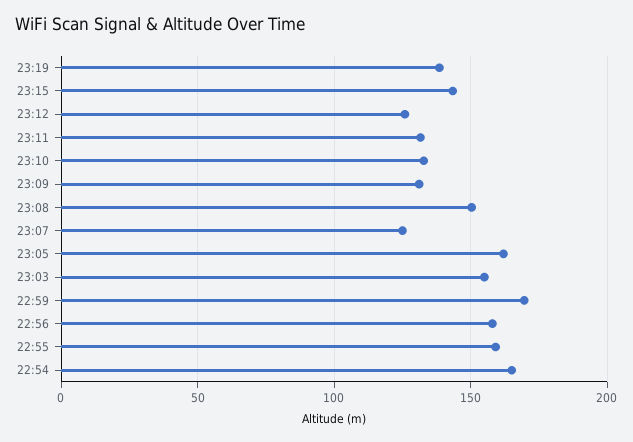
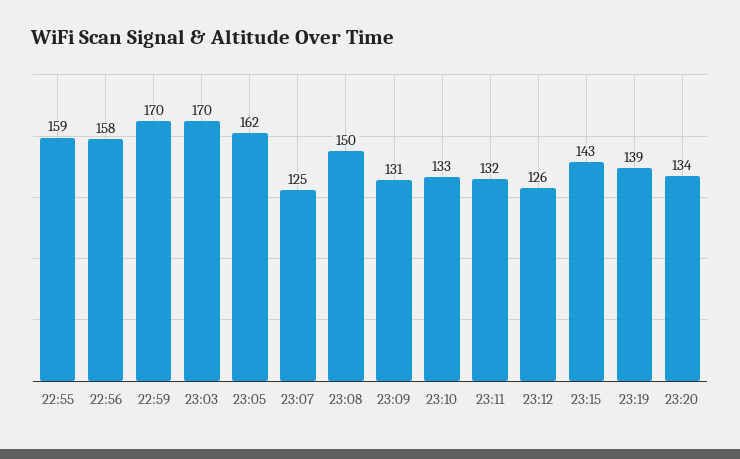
23:03: 155 -> 170
22:54: 165 -> none
23:20: none -> 134

